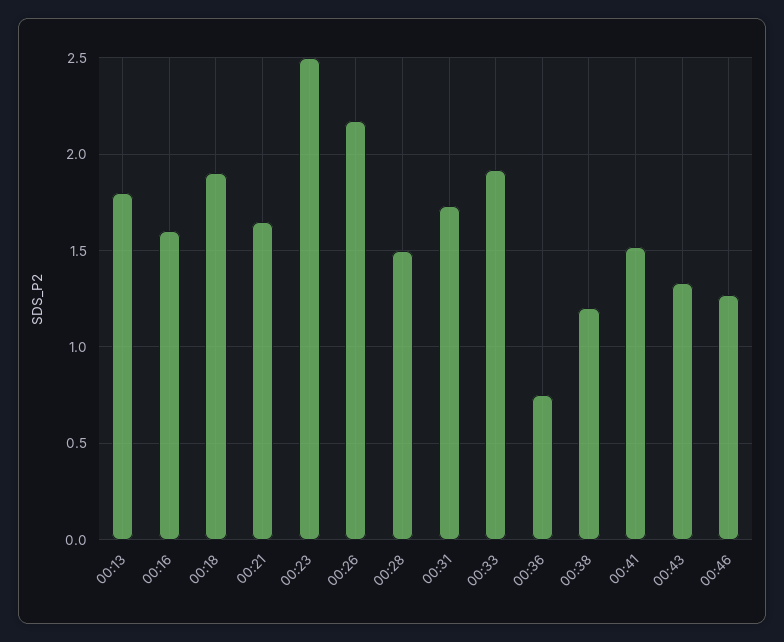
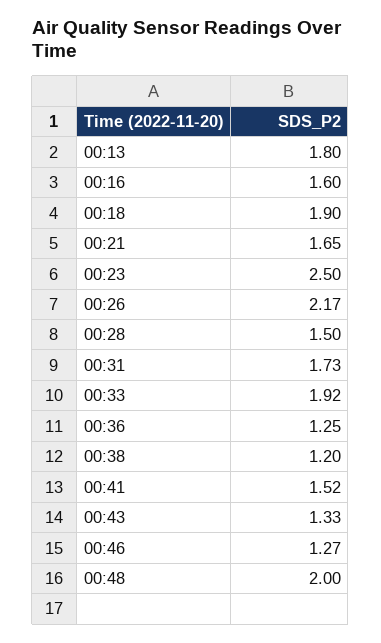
00:36: 0.75 -> 1.25
00:48: none -> 2

